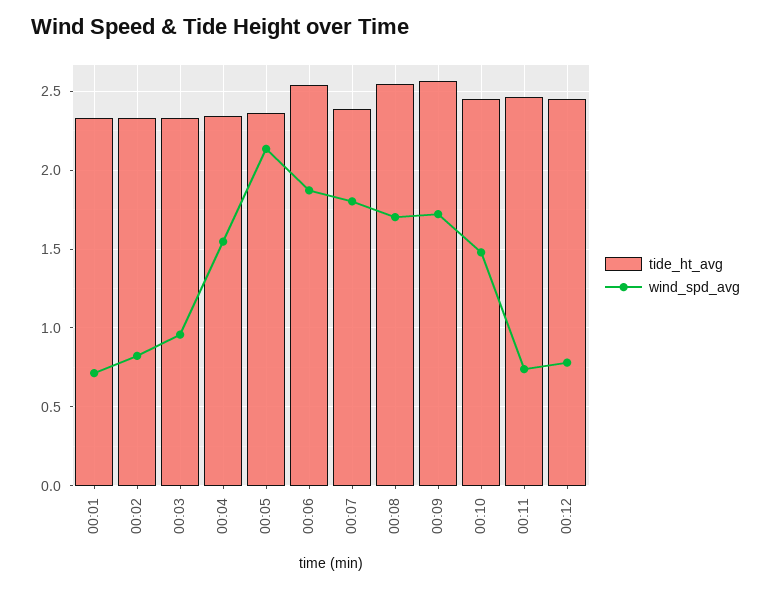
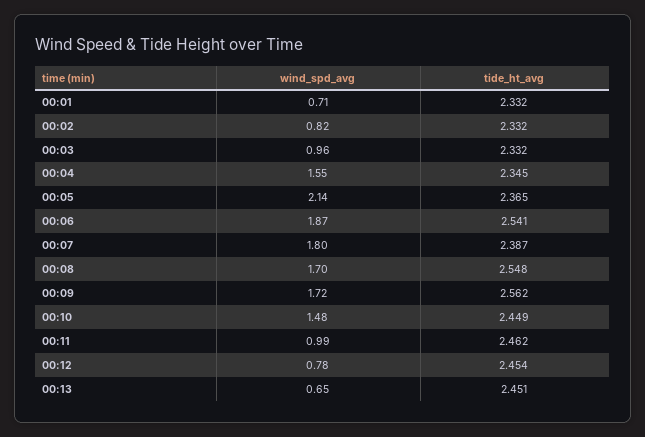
wind_spd_avg, 00:11: 0.75 -> 0.99
wind_spd_avg, 00:13: none -> 0.65
tide_ht_avg, 00:13: none -> 2.451

